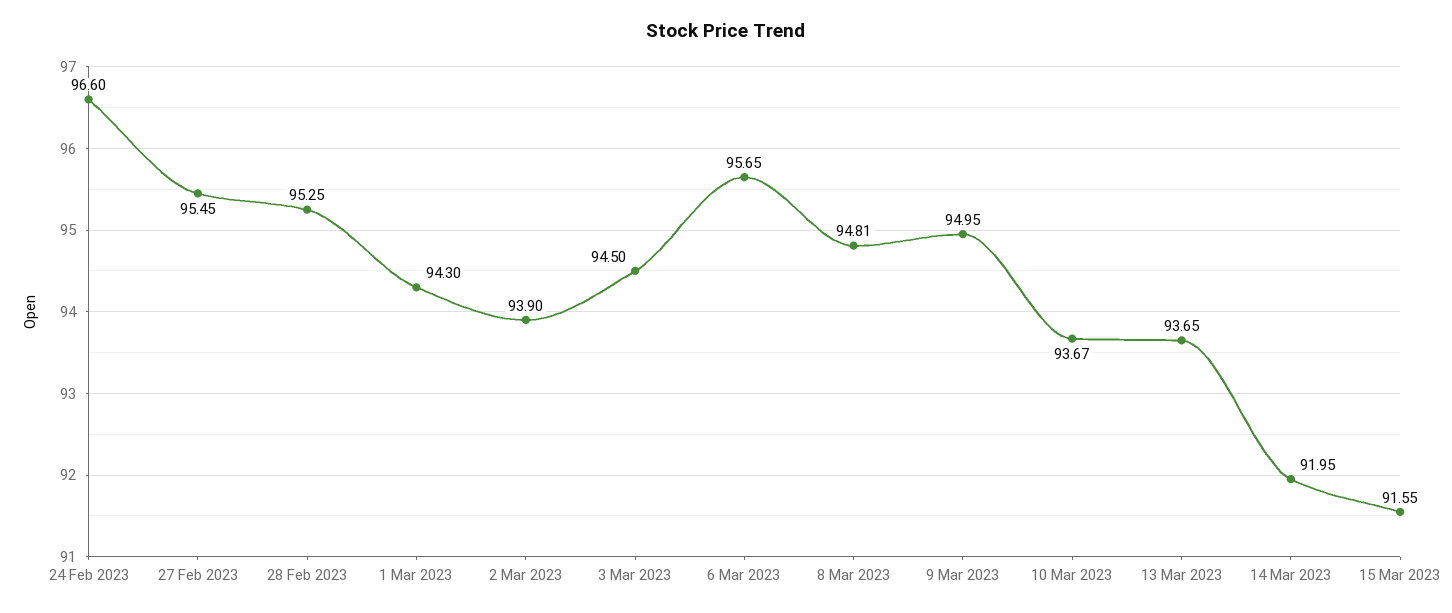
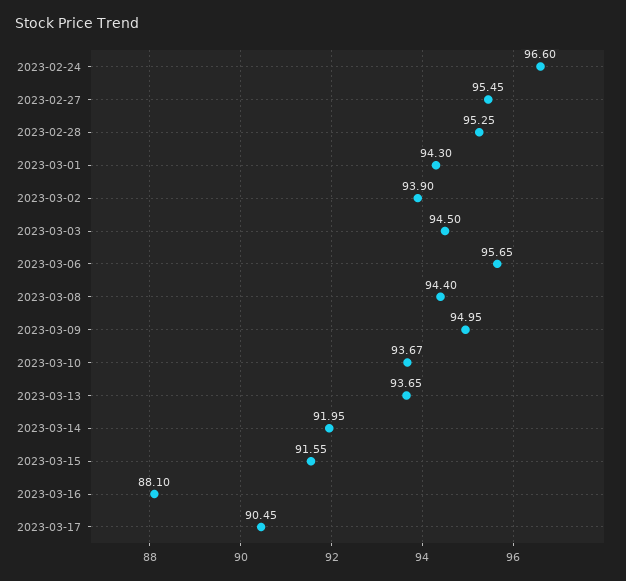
8 Mar 2023: 94.81 -> 94.4
2023-03-16: none -> 88.1
2023-03-17: none -> 90.45

